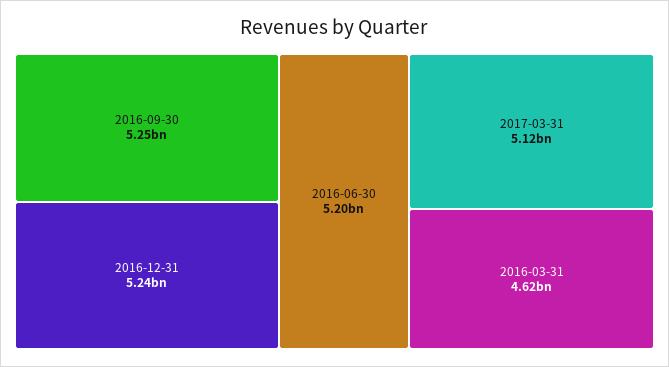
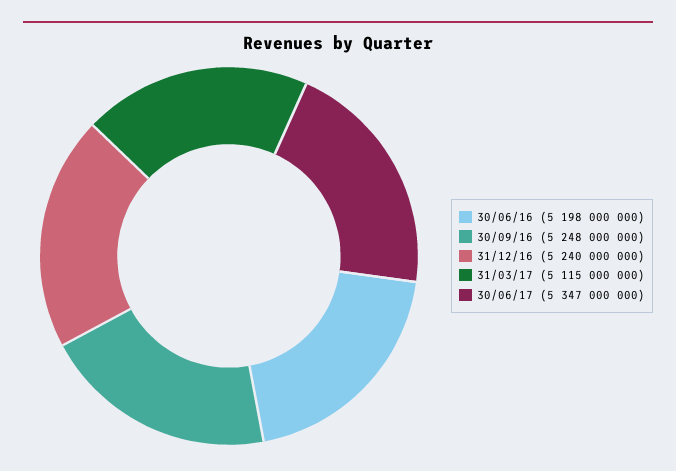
2016-03-31: 4620000000 -> none
30/06/17: none -> 5347000000

